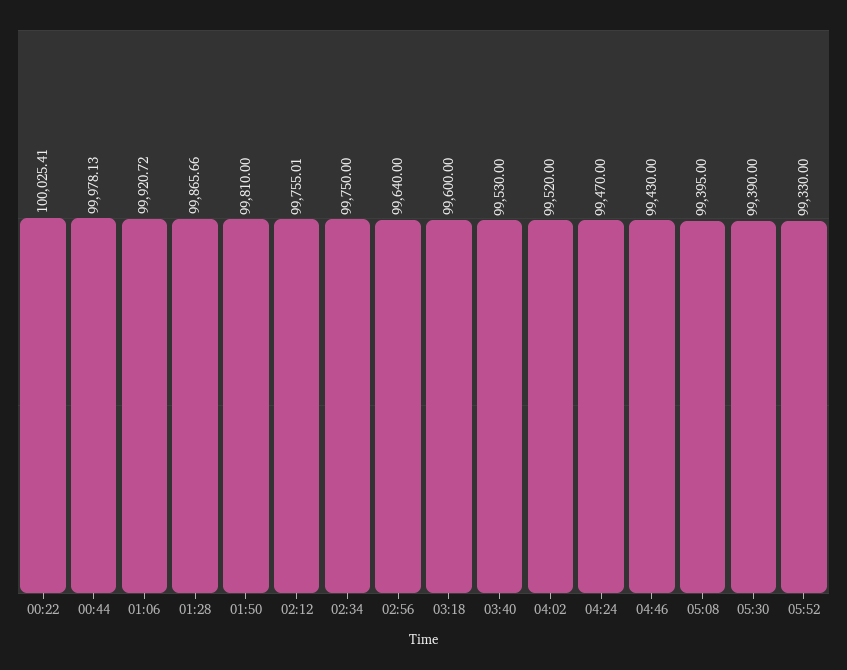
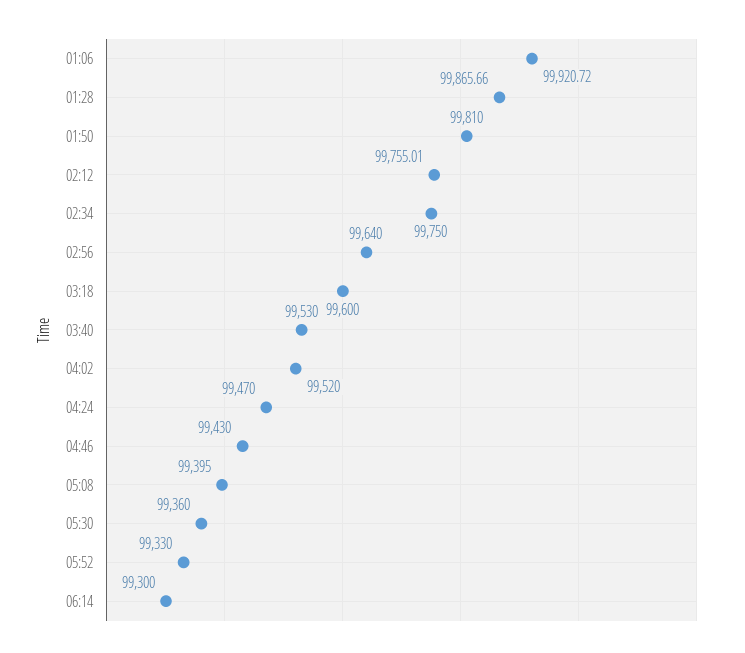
00:22: 100025.41 -> none
00:44: 99978.13 -> none
05:30: 99390 -> 99360
06:14: none -> 99300

